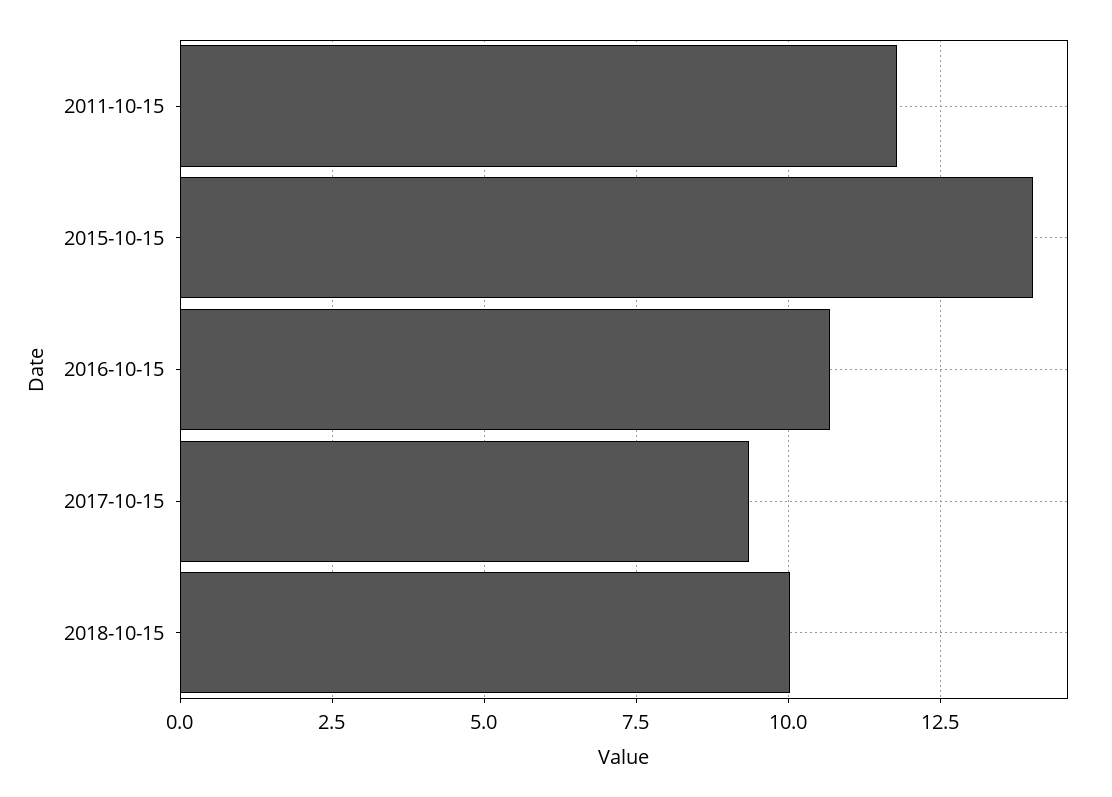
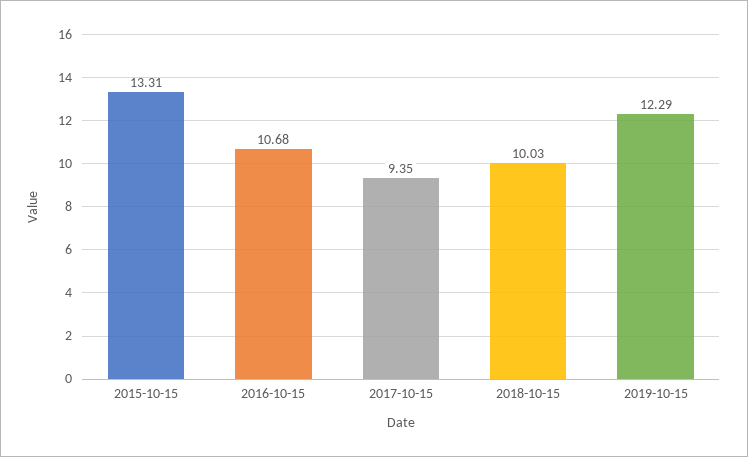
2011-10-15: 11.75 -> none
2015-10-15: 14 -> 13.31
2019-10-15: none -> 12.29

